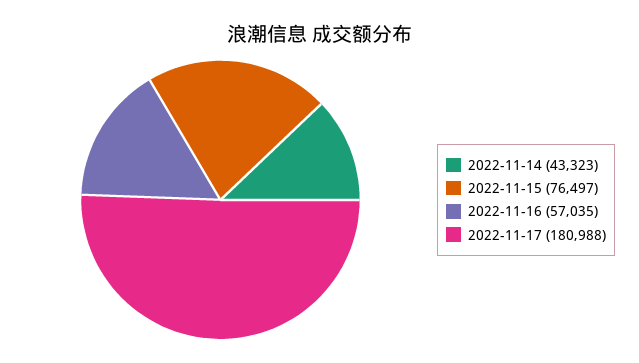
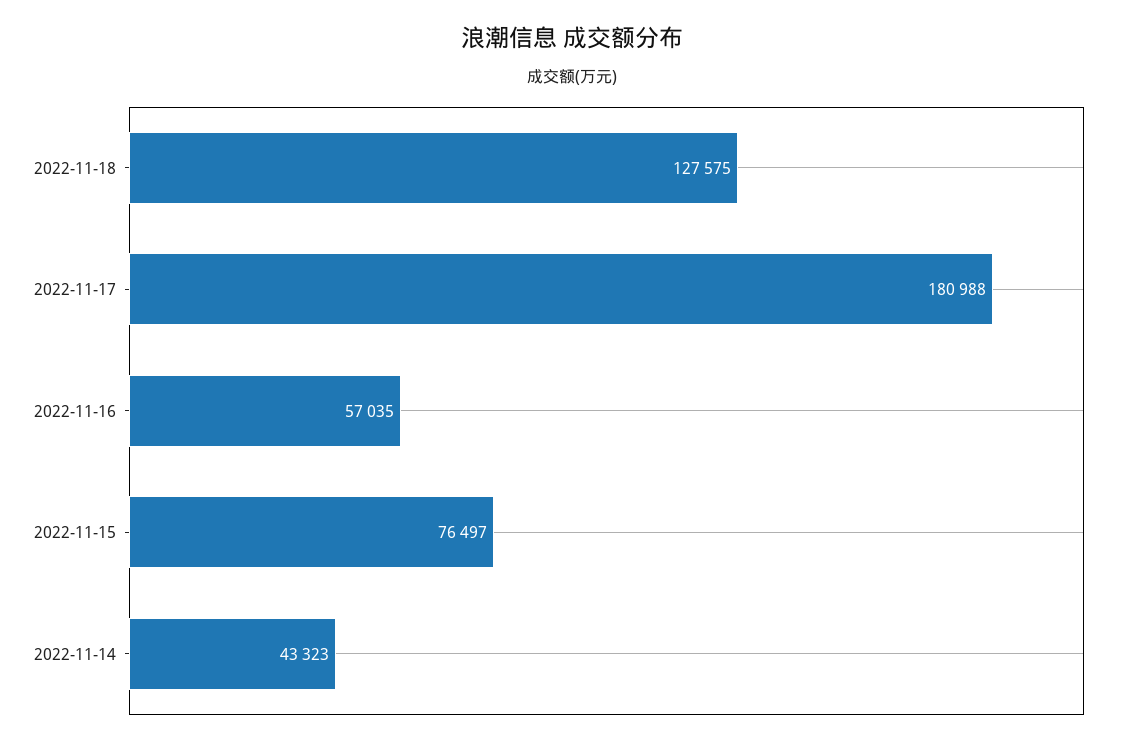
2022-11-18: none -> 127575

